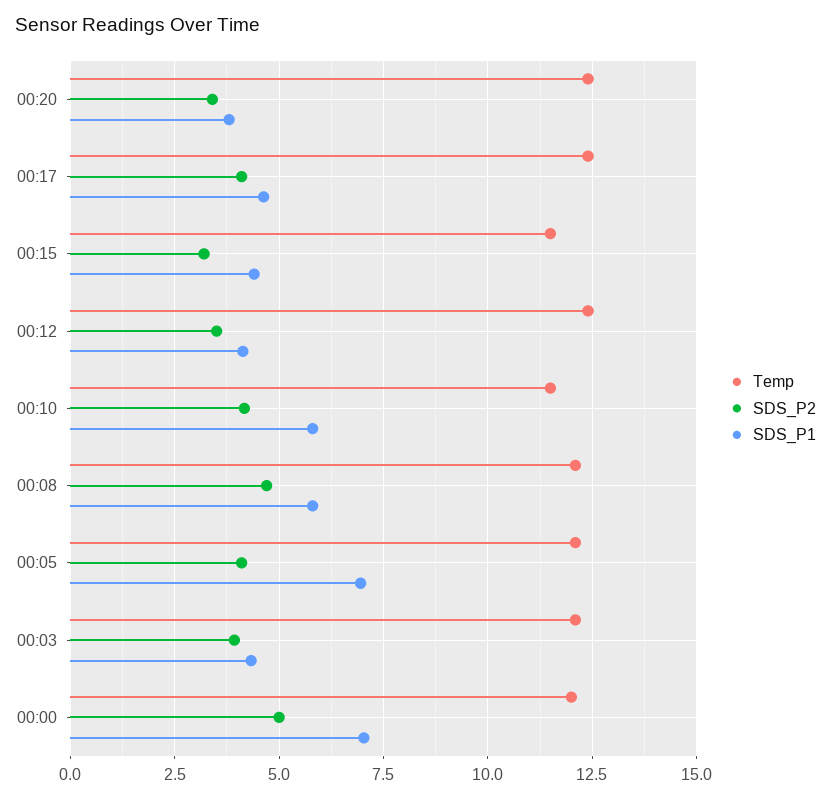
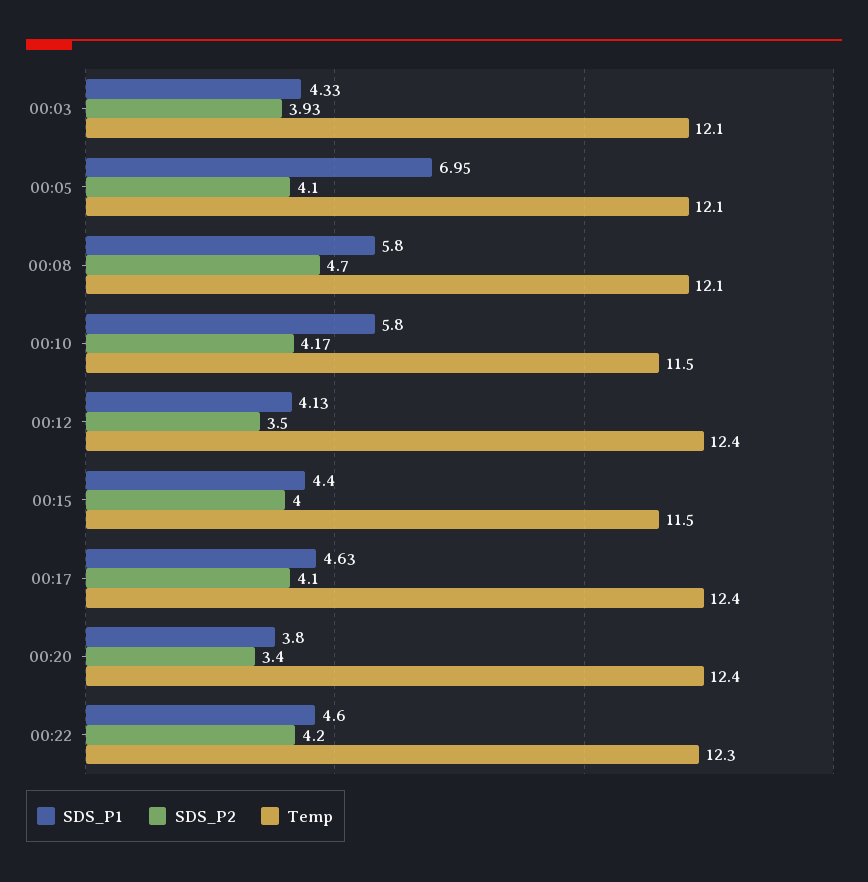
SDS_P2, 00:15: 3.25 -> 4
Temp, 00:00: 12 -> none
SDS_P2, 00:00: 5 -> none
SDS_P1, 00:00: 7 -> none
SDS_P1, 00:22: none -> 4.6
SDS_P2, 00:22: none -> 4.2
Temp, 00:22: none -> 12.3

